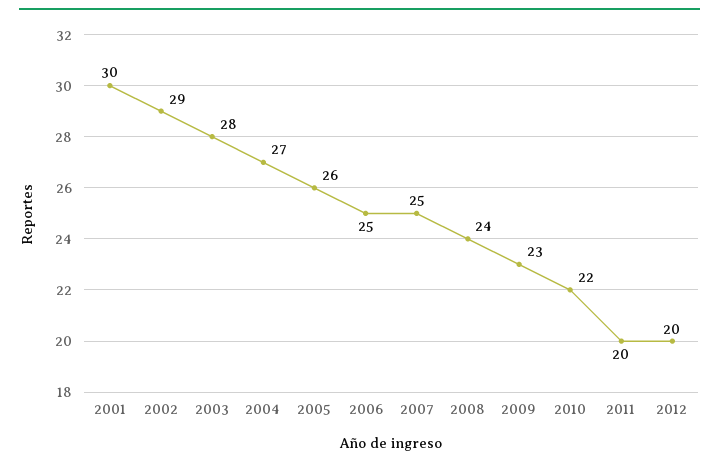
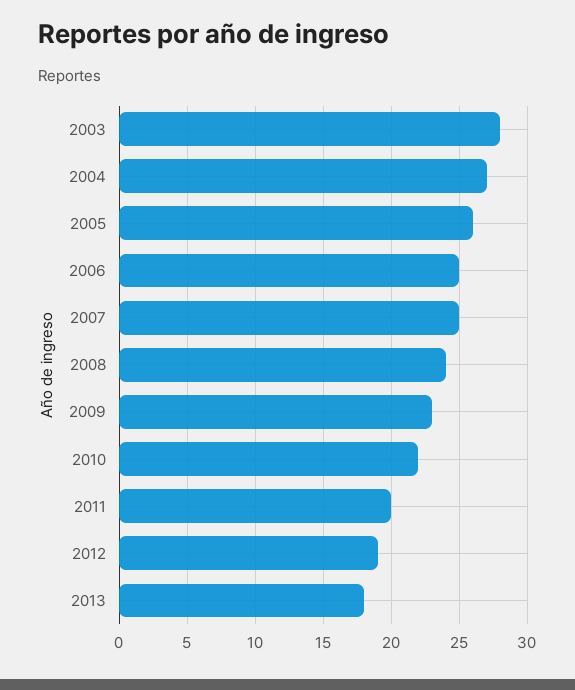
2001: 30 -> none
2002: 29 -> none
2012: 20 -> 19
2013: none -> 18

